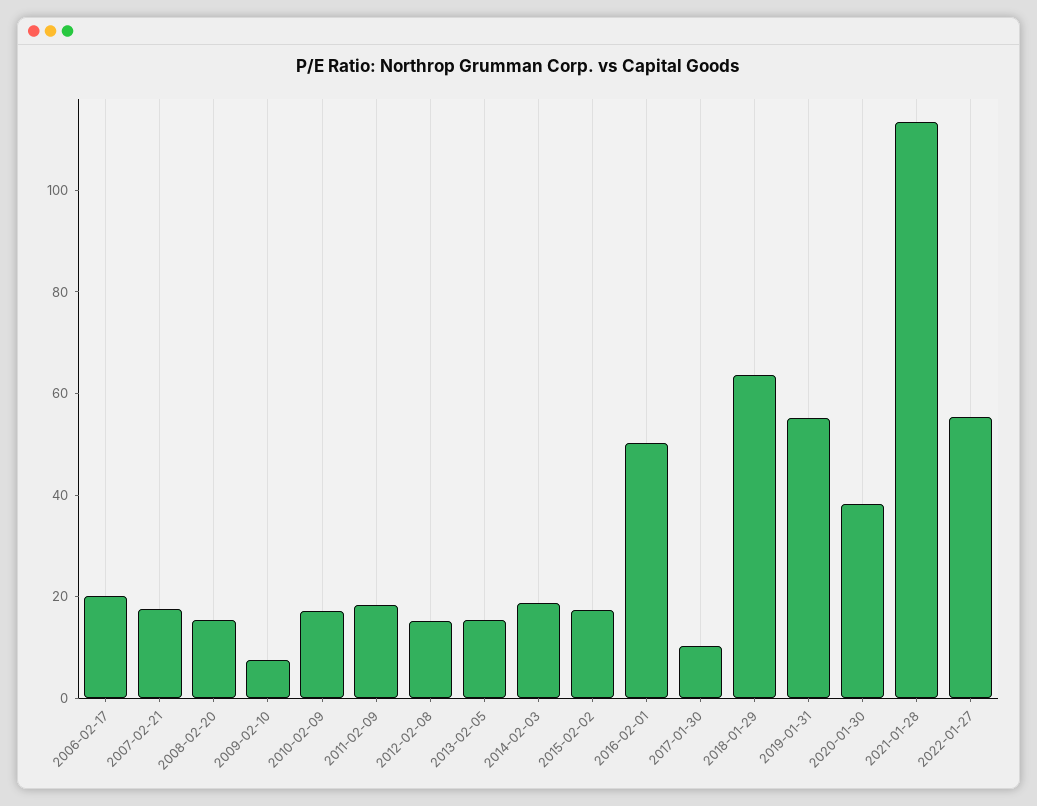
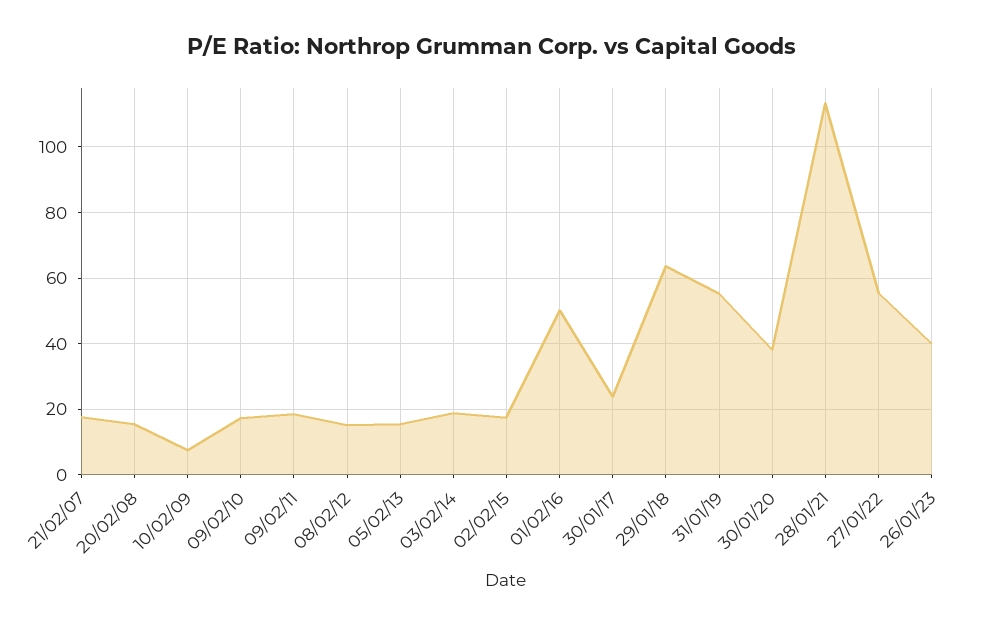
2006-02-17: 20 -> none
2017-01-30: 10 -> 24
26/01/23: none -> 40

